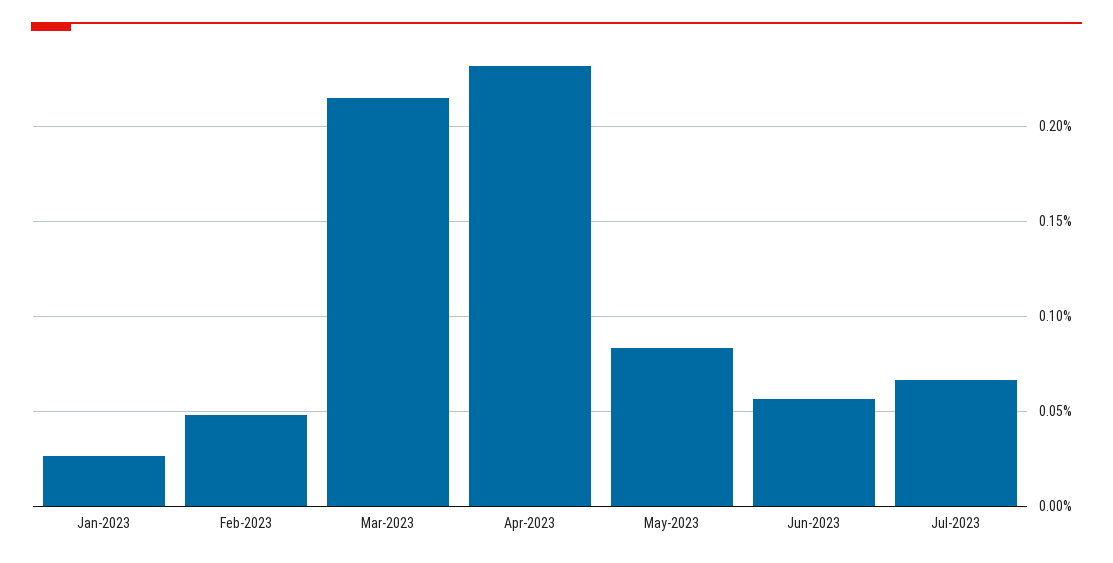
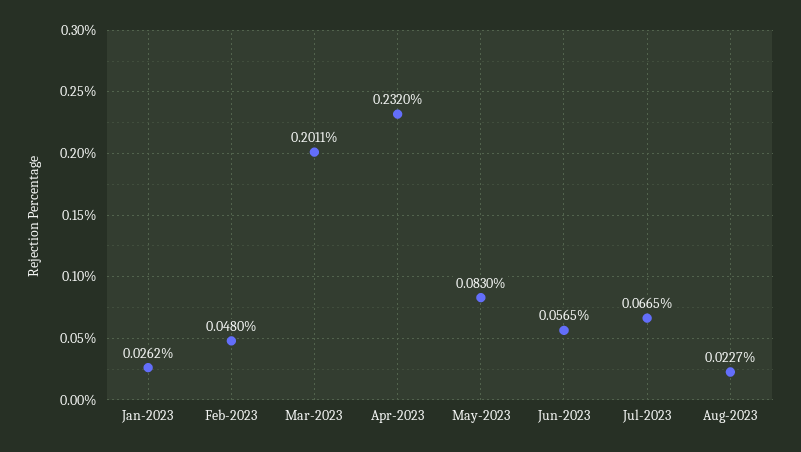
Mar-2023: 0.215 -> 0.2011
Aug-2023: none -> 0.0227

